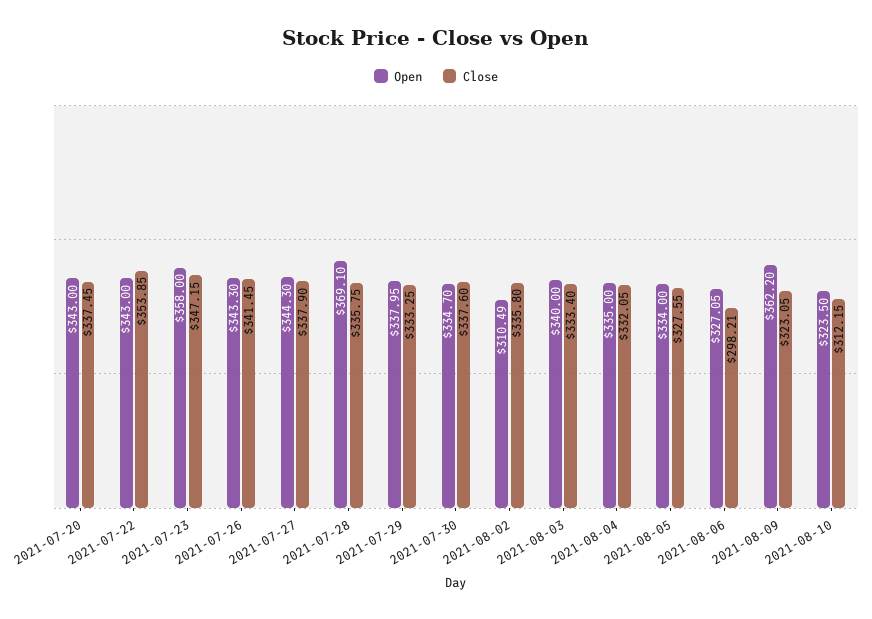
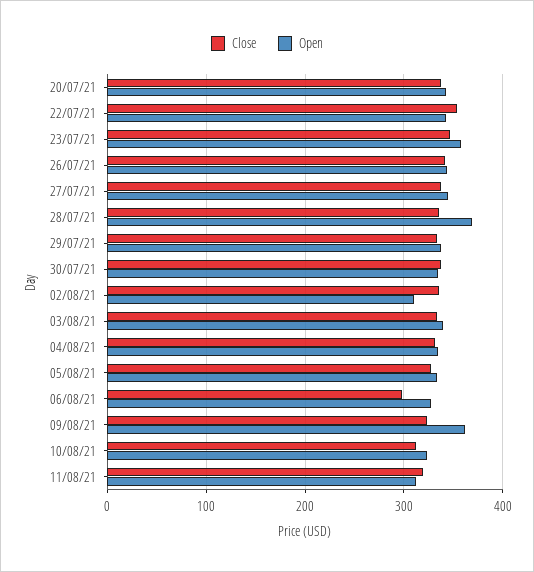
Close, 11/08/21: none -> 320
Open, 11/08/21: none -> 310

